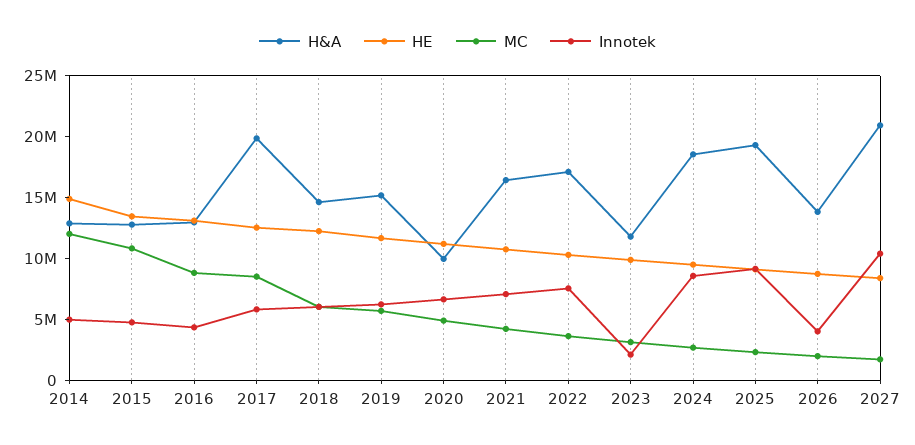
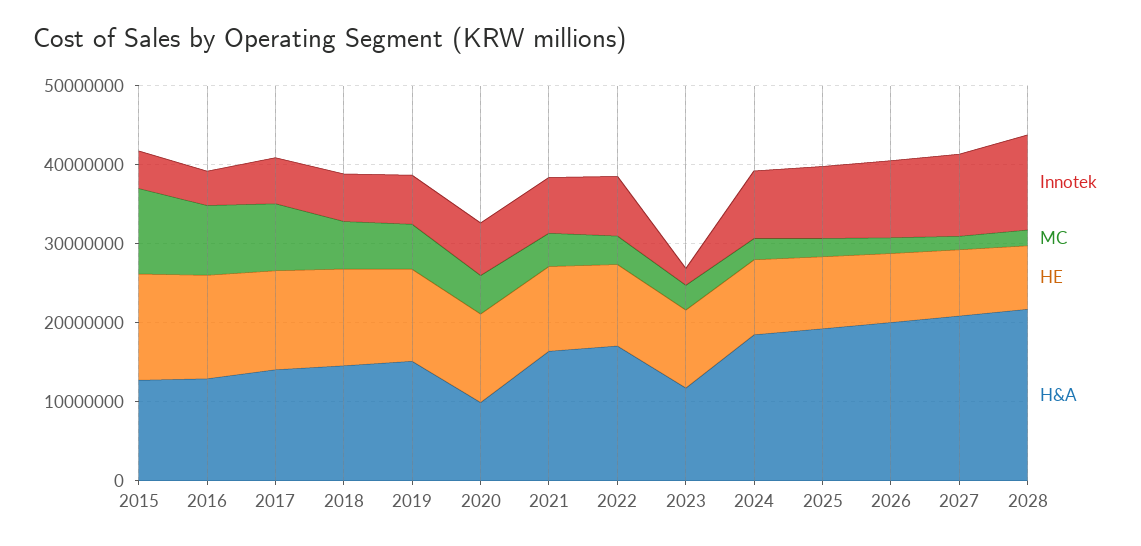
H&A, 2014: 13000000 -> none
HE, 2014: 15000000 -> none
MC, 2014: 12000000 -> none
Innotek, 2014: 5000000 -> none
H&A, 2017: 20000000 -> 14000000
H&A, 2026: 14000000 -> 20000000
Innotek, 2026: 4000000 -> 10000000
Innotek, 2028: none -> 12000000
MC, 2028: none -> 2000000
HE, 2028: none -> 8000000
H&A, 2028: none -> 22000000

